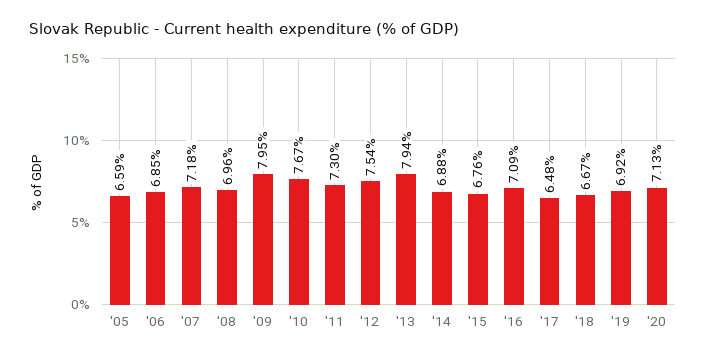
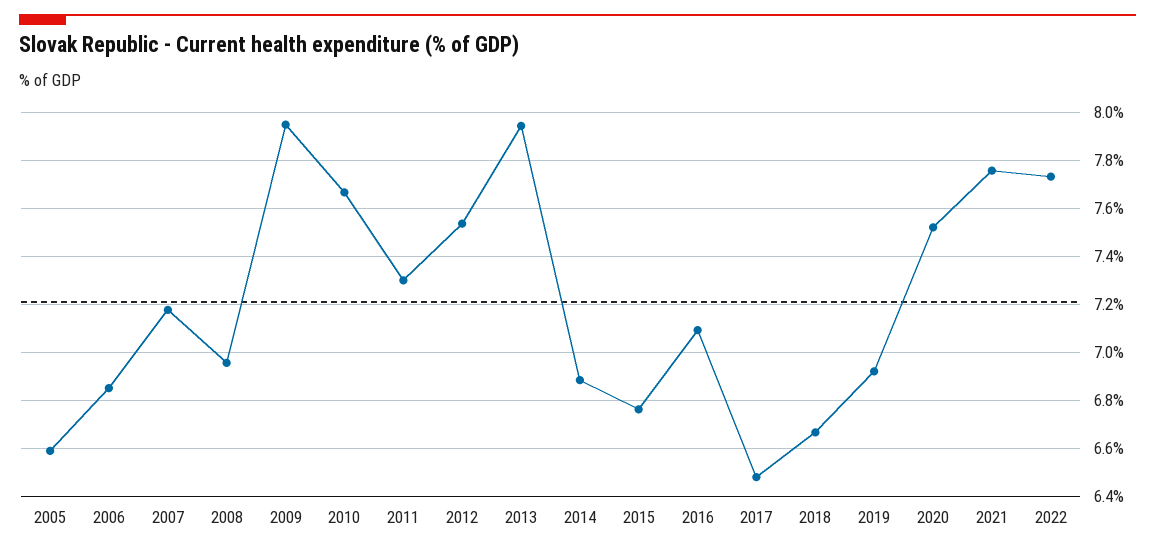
'20: 7.13 -> 7.525
2021: none -> 7.75
2022: none -> 7.725

